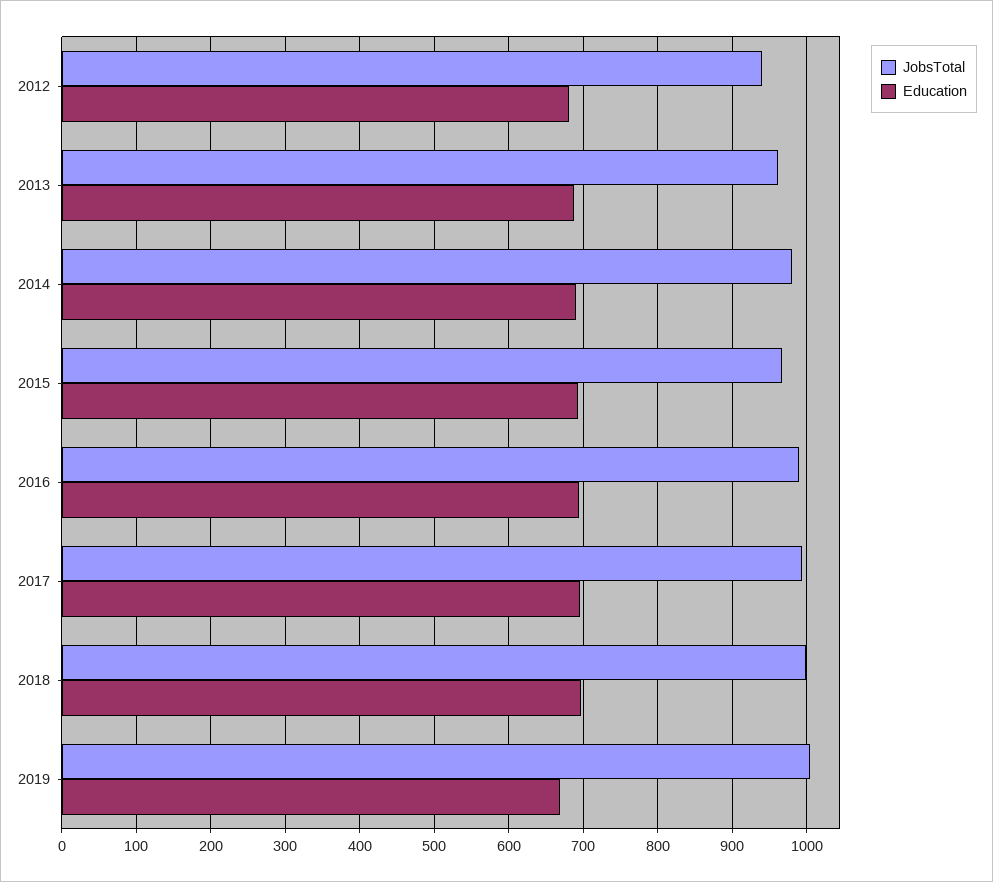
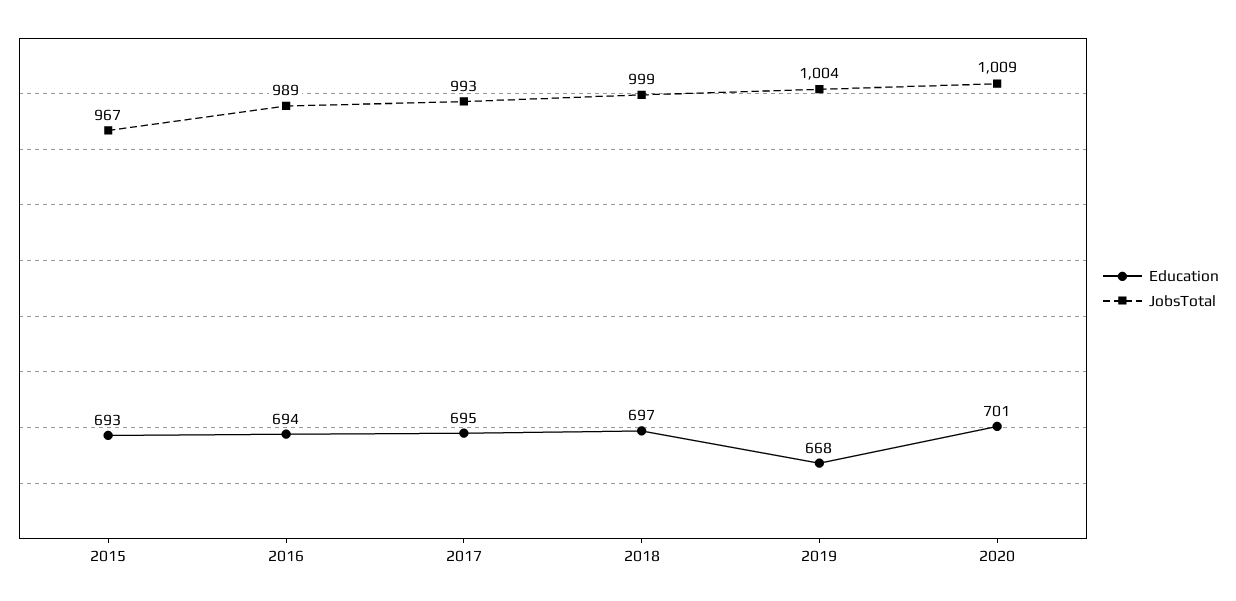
JobsTotal, 2012: 940 -> none
Education, 2012: 680 -> none
JobsTotal, 2013: 960 -> none
Education, 2013: 690 -> none
JobsTotal, 2014: 980 -> none
Education, 2014: 690 -> none
Education, 2020: none -> 701
JobsTotal, 2020: none -> 1009

